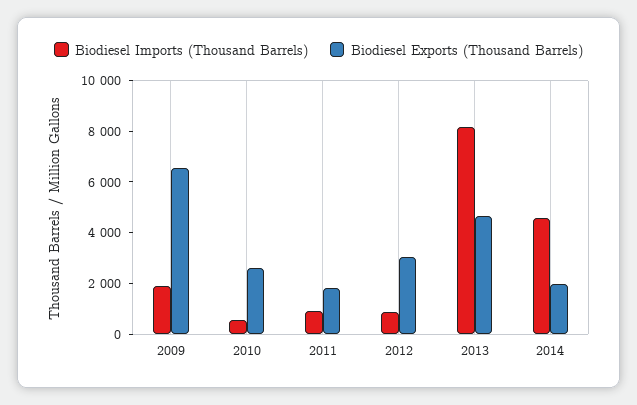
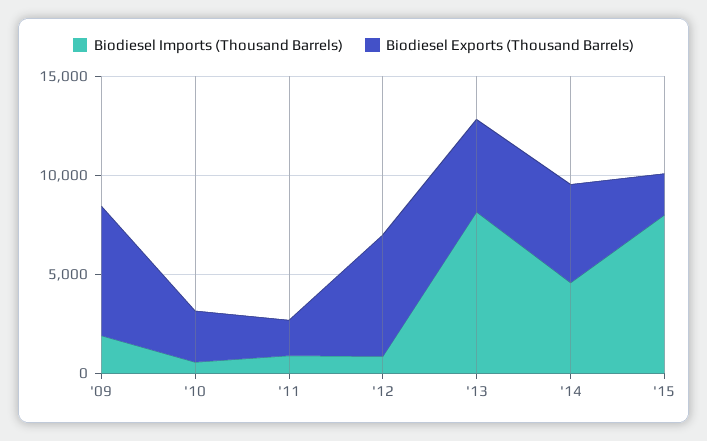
Biodiesel Exports (Thousand Barrels), 2012: 3000 -> 6000
Biodiesel Exports (Thousand Barrels), 2014: 2000 -> 5000
Biodiesel Imports (Thousand Barrels), '15: none -> 8000
Biodiesel Exports (Thousand Barrels), '15: none -> 2000

